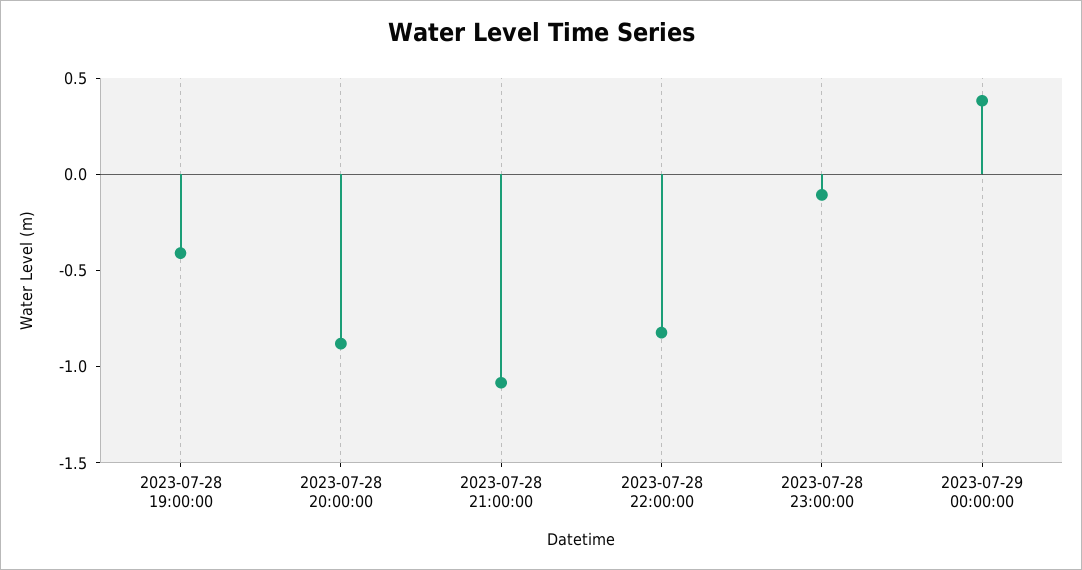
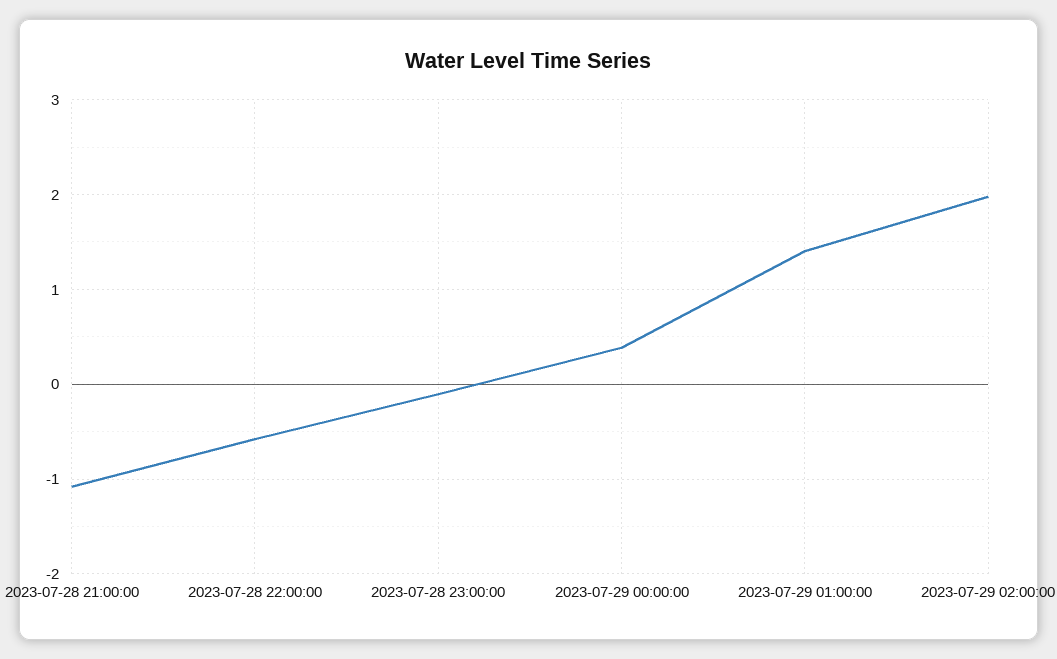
2023-07-28 19:00:00: -0.4 -> none
2023-07-28 20:00:00: -0.9 -> none
2023-07-28 22:00:00: -0.8 -> -0.6
2023-07-29 01:00:00: none -> 1.4
2023-07-29 02:00:00: none -> 2

